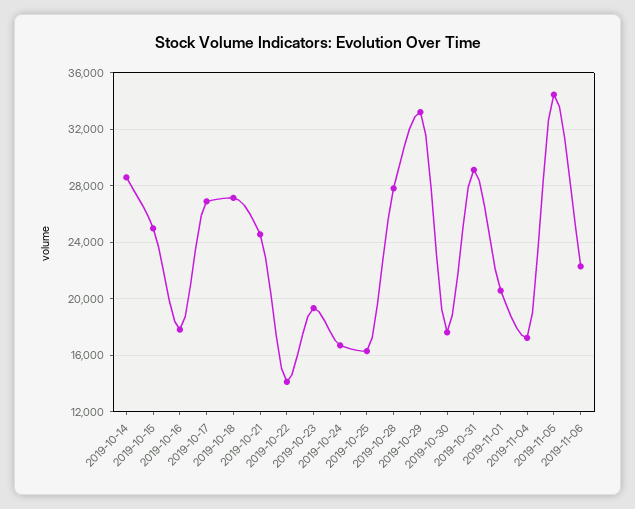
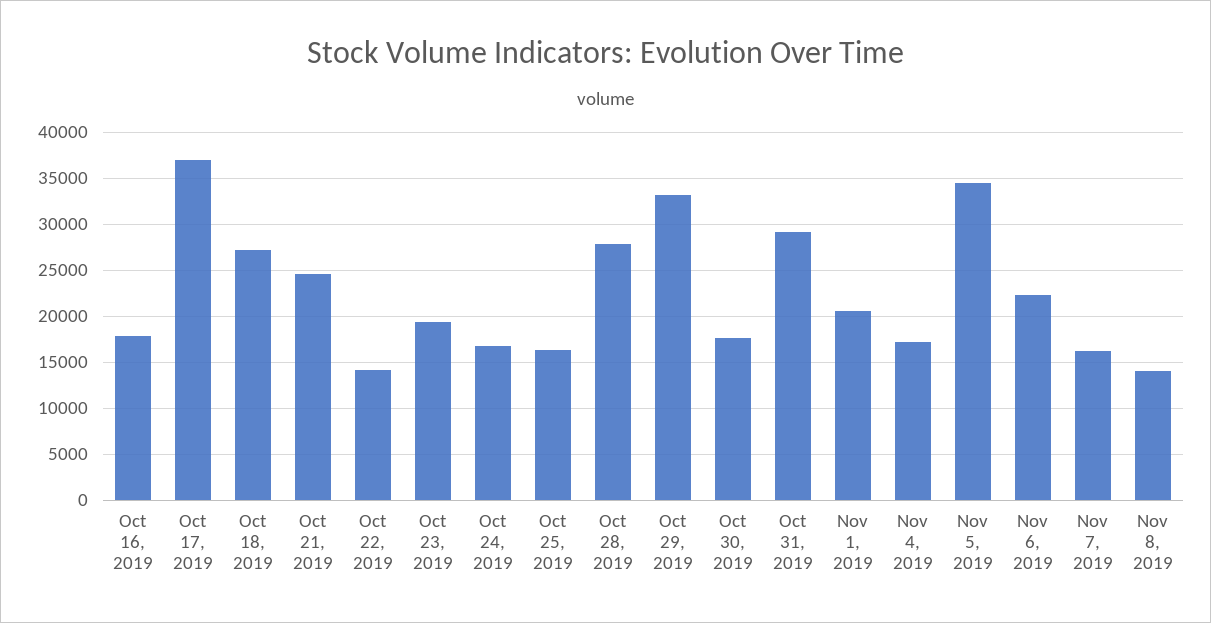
2019-10-14: 28500 -> none
2019-10-15: 25000 -> none
2019-10-17: 27000 -> 37000
Nov 7, 2019: none -> 16000
Nov 8, 2019: none -> 14000

